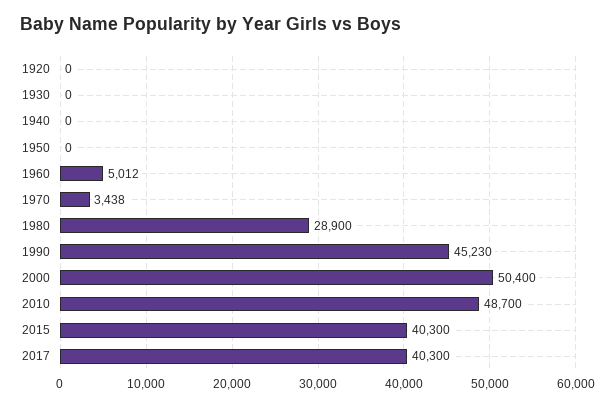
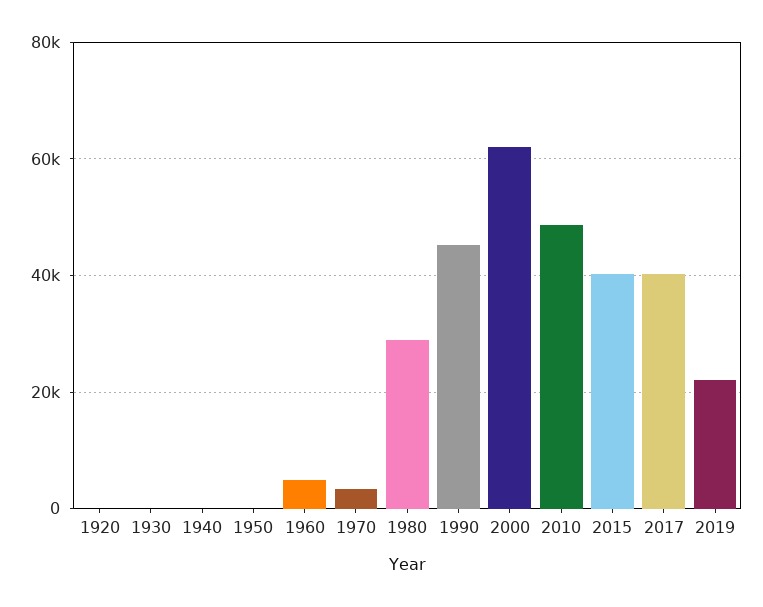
2000: 50400 -> 62000
2019: none -> 22000

